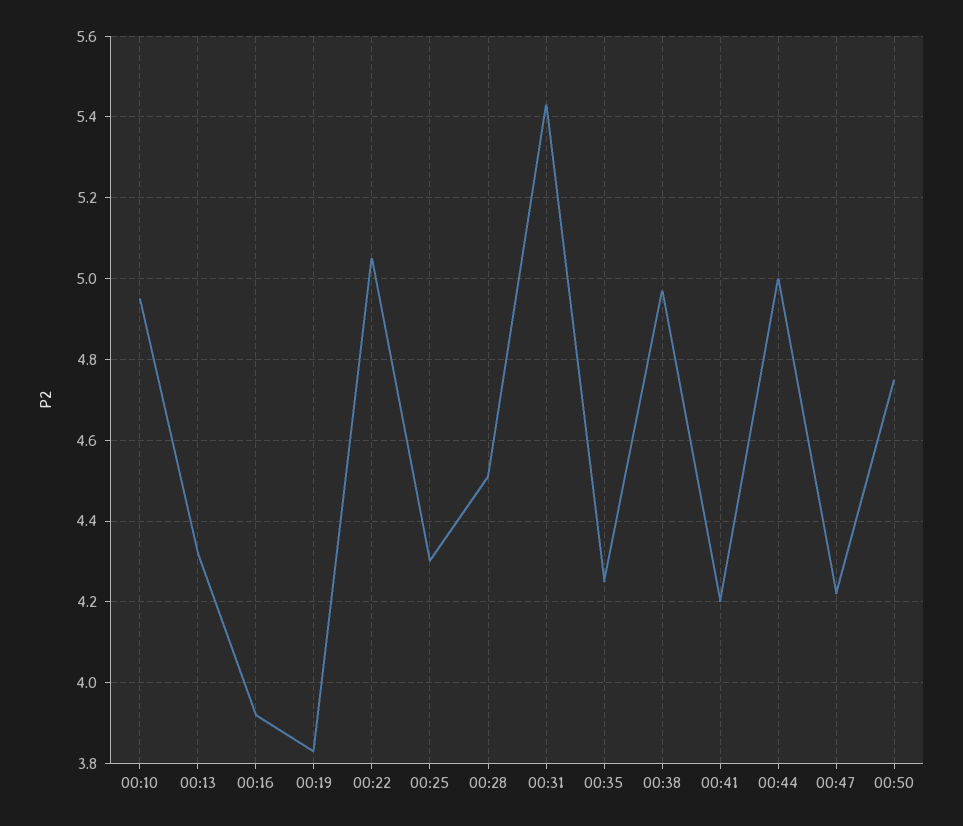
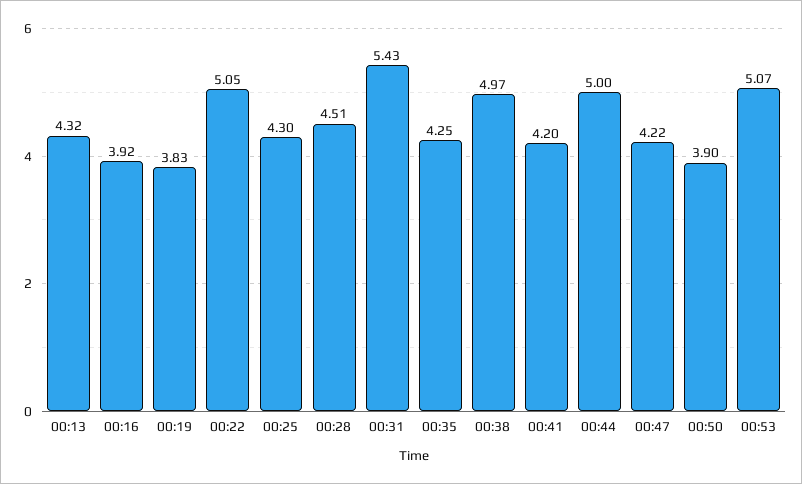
00:10: 4.95 -> none
00:50: 4.75 -> 3.9
00:53: none -> 5.07

